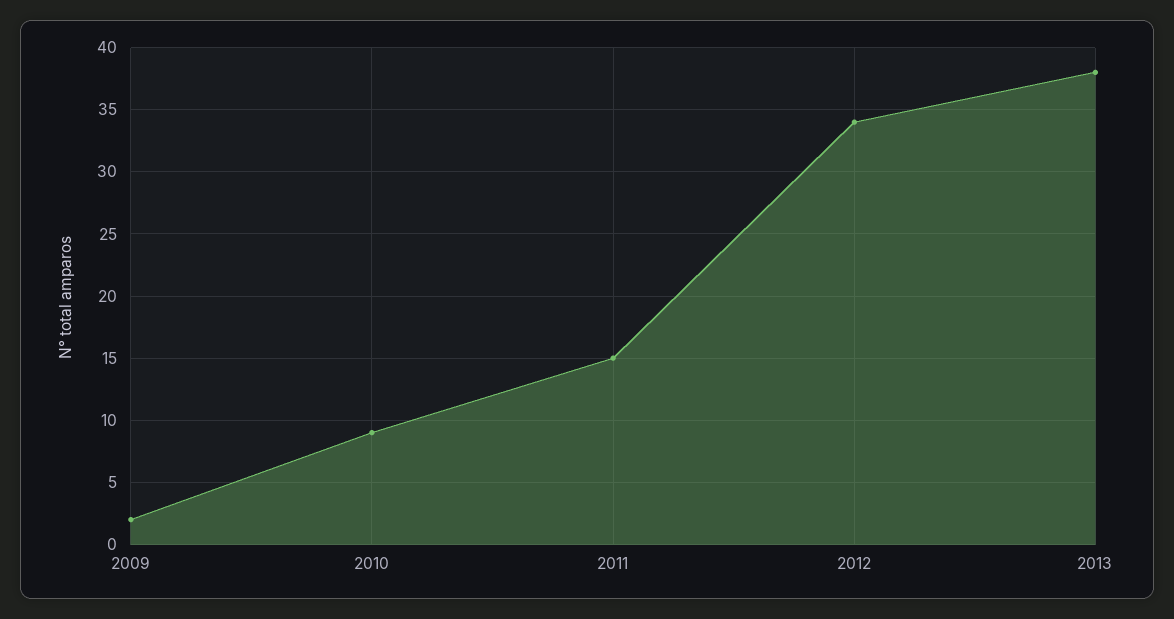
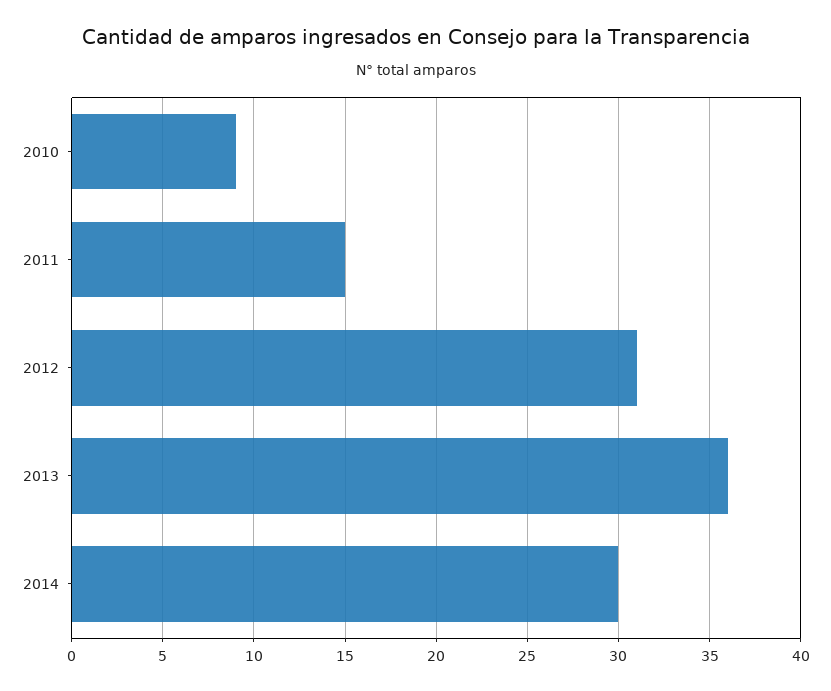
2009: 2 -> none
2012: 34 -> 31
2013: 38 -> 36
2014: none -> 30

